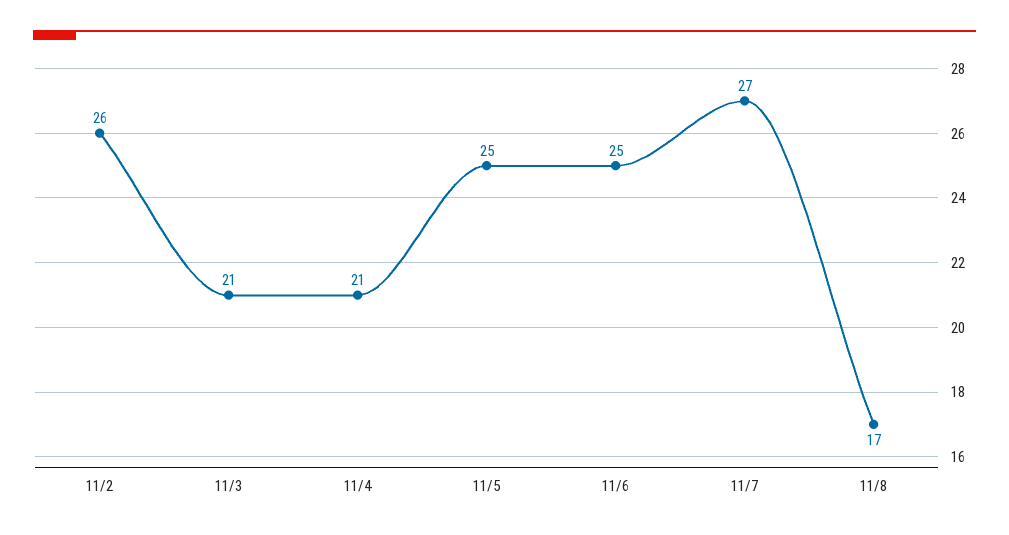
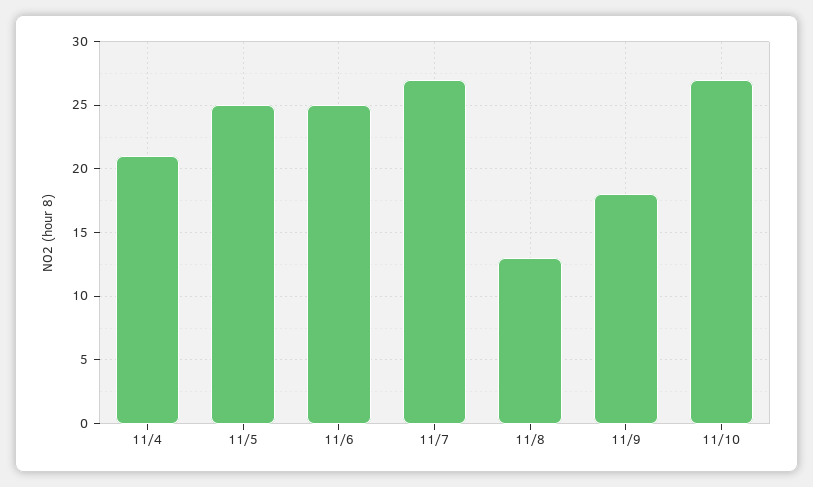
11/2: 26 -> none
11/3: 21 -> none
11/8: 17 -> 13
11/9: none -> 18
11/10: none -> 27

